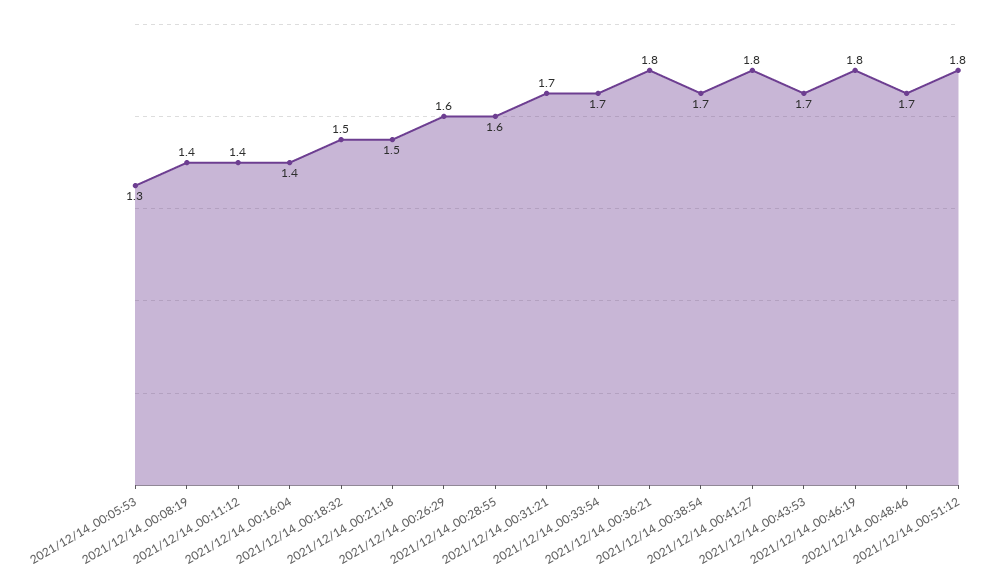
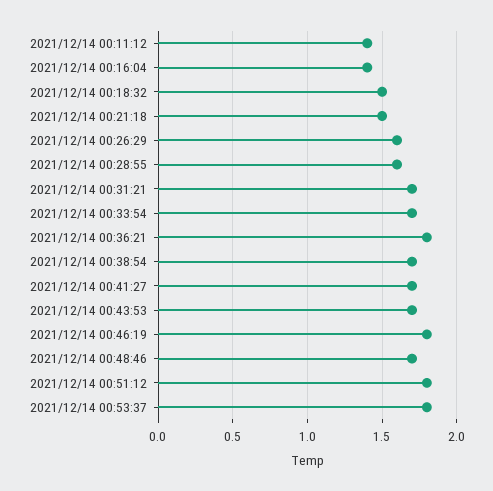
2021/12/14_00:05:53: 1.3 -> none
2021/12/14_00:08:19: 1.4 -> none
2021/12/14_00:41:27: 1.8 -> 1.7
2021/12/14 00:53:37: none -> 1.8

